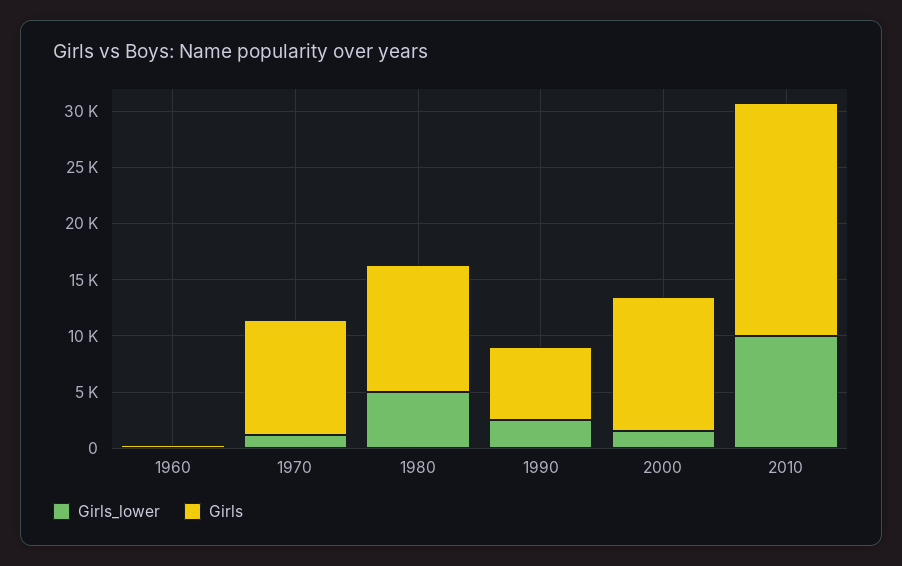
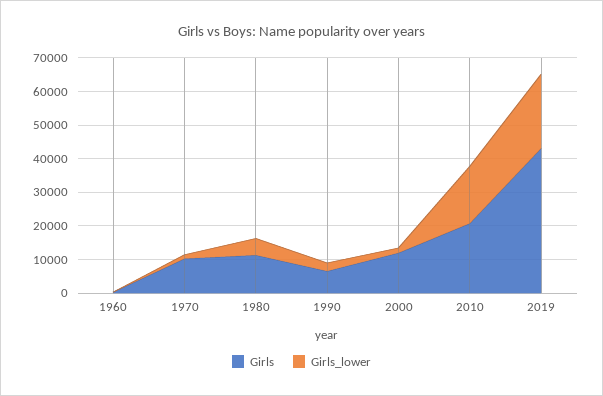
Girls_lower, 2010: 10000 -> 17500
Girls, 2019: none -> 42500
Girls_lower, 2019: none -> 22500

